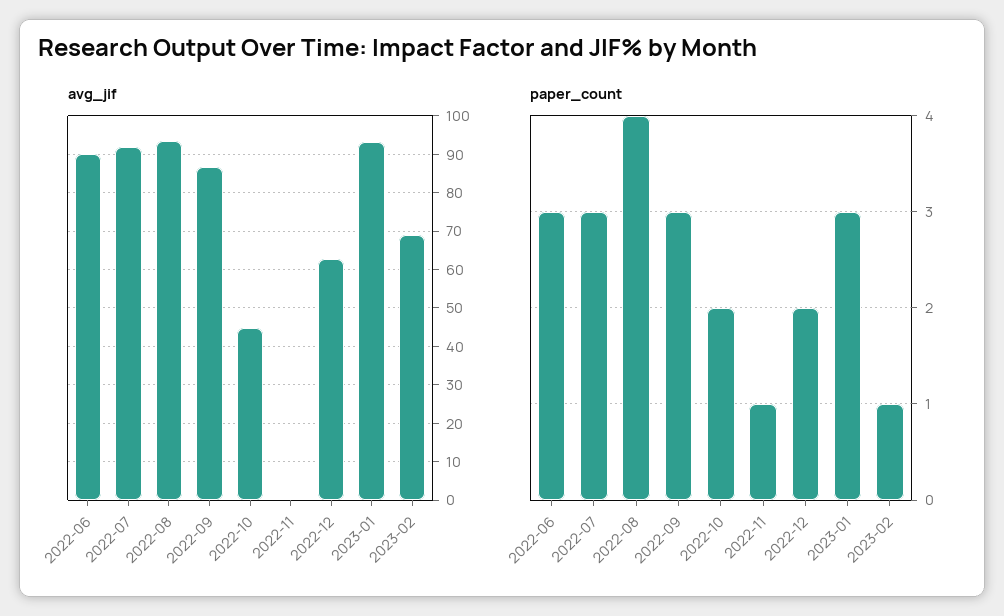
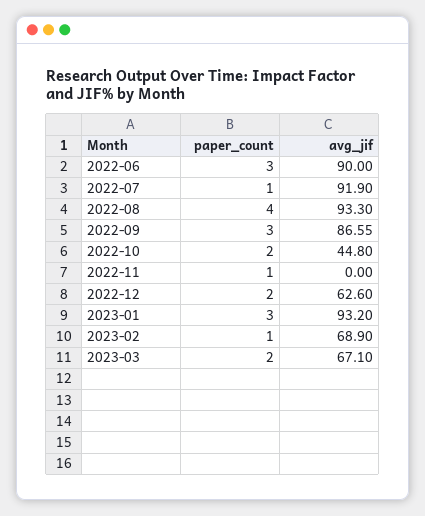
paper_count, 2022-07: 3 -> 1
paper_count, 2023-03: none -> 2
avg_jif, 2023-03: none -> 67.1

